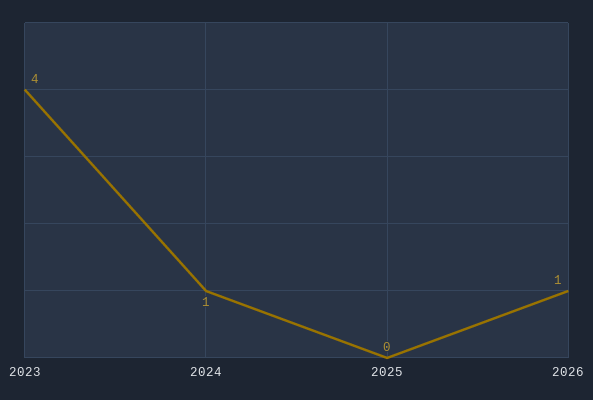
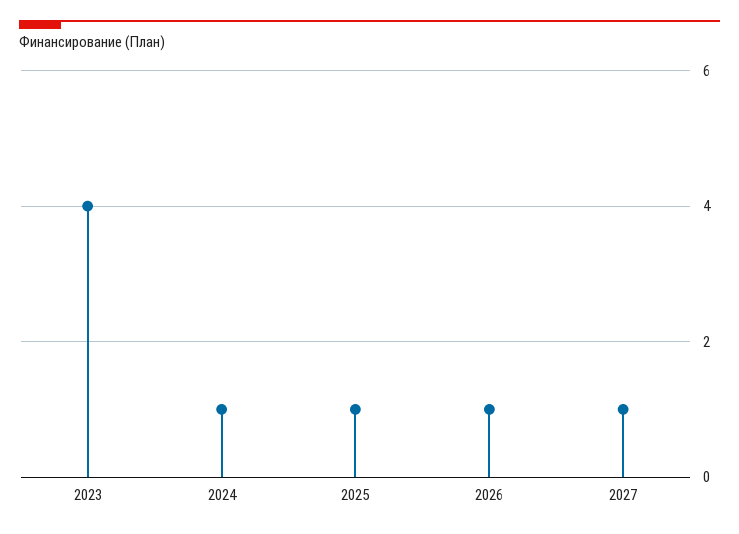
2025: 0 -> 1
2027: none -> 1

